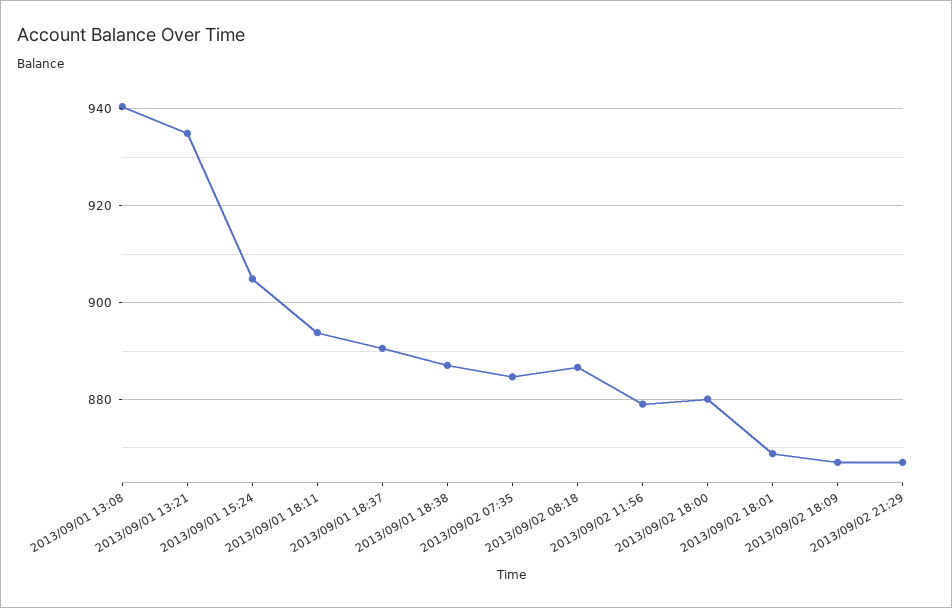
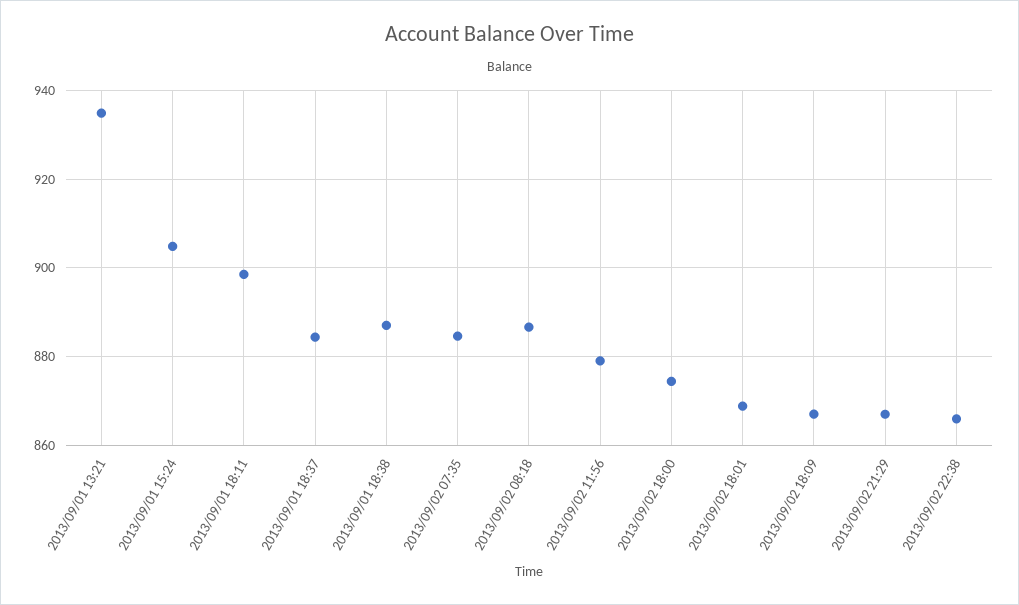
2013/09/01 13:08: 940 -> none
2013/09/01 18:11: 894 -> 898
2013/09/01 18:37: 890 -> 884
2013/09/02 18:00: 880 -> 874
2013/09/02 22:38: none -> 866

